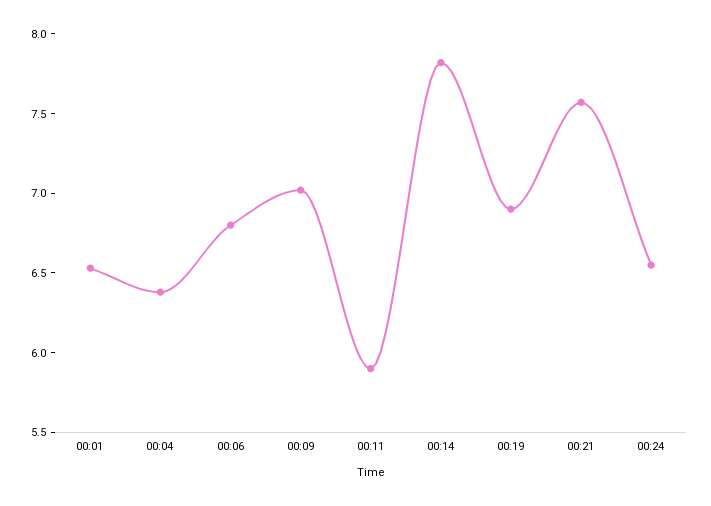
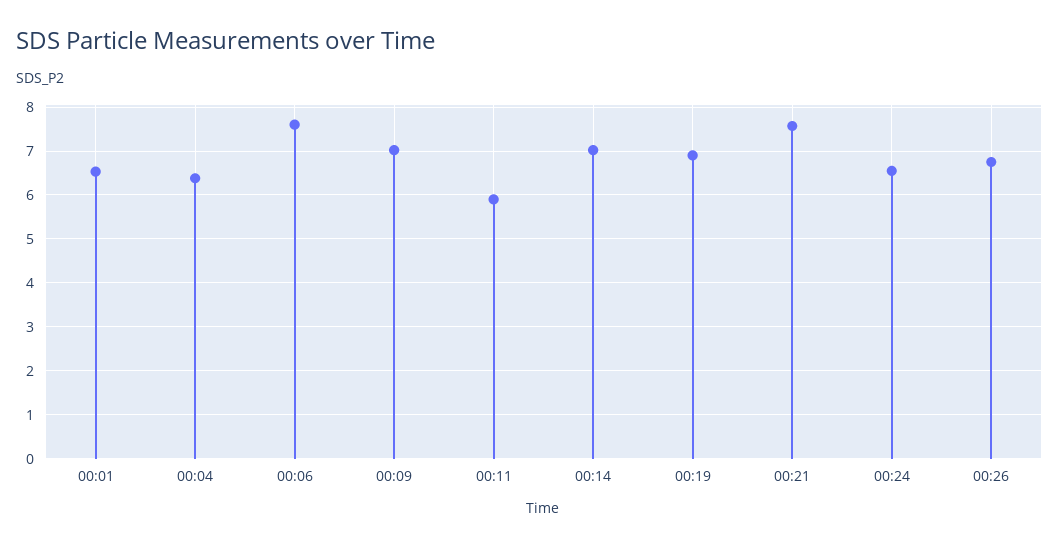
00:06: 6.8 -> 7.6
00:14: 7.8 -> 7
00:26: none -> 6.8

